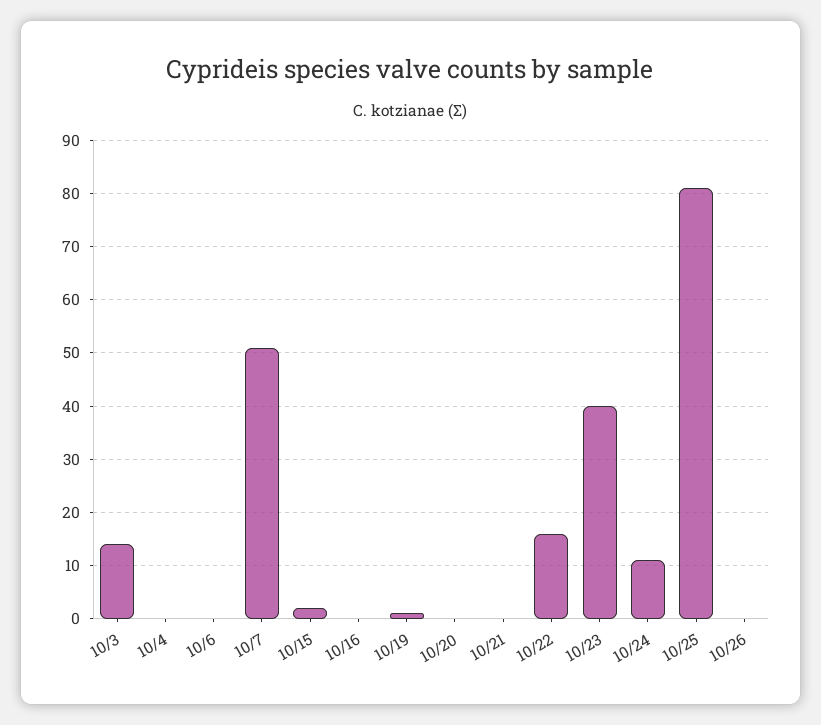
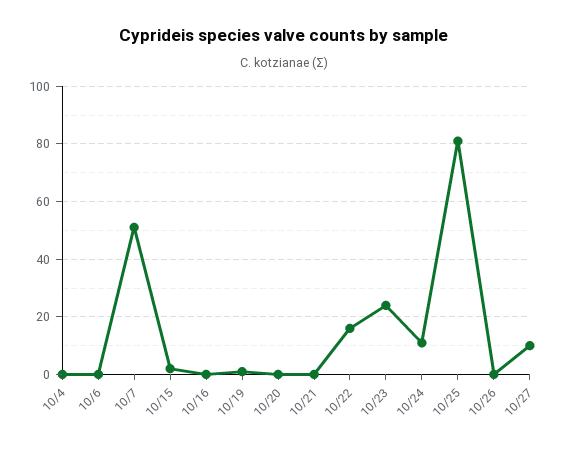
10/3: 15 -> none
10/23: 40 -> 25
10/27: none -> 10

